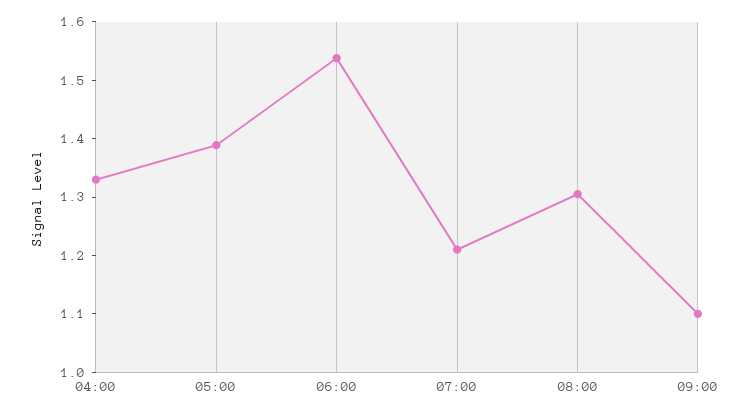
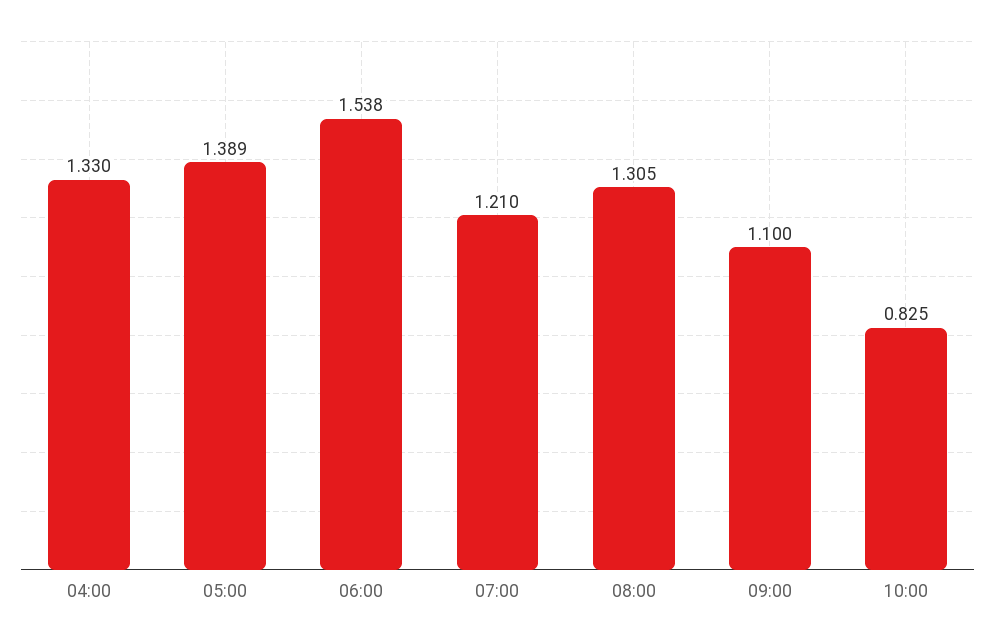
10:00: none -> 0.825

